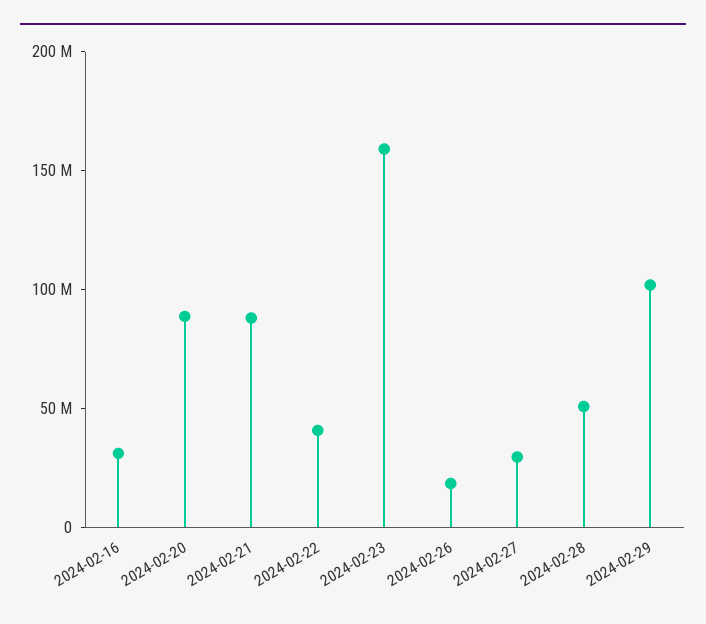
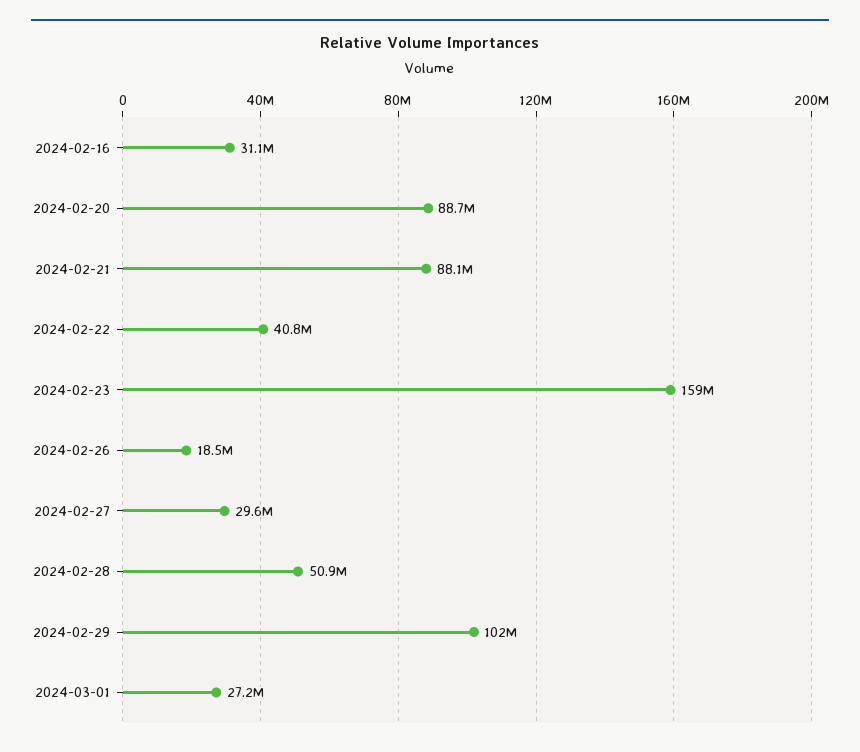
2024-03-01: none -> 27200000

